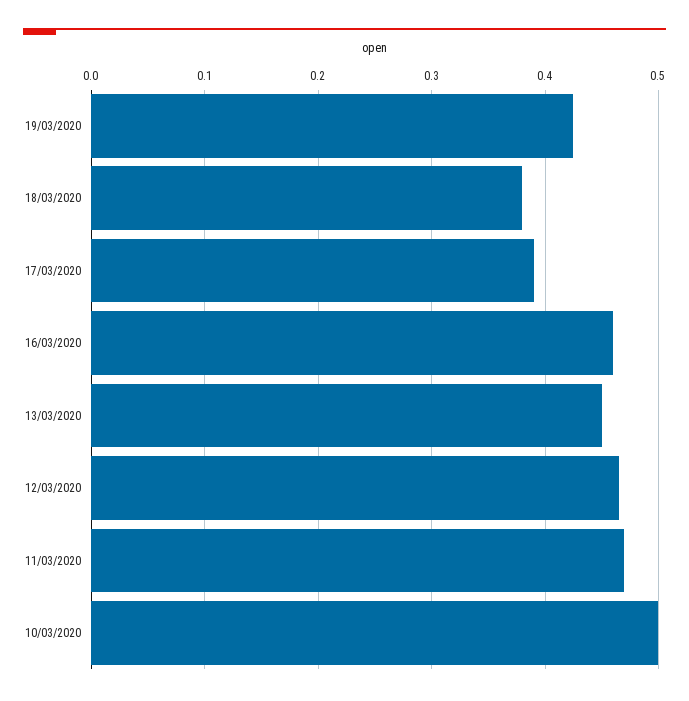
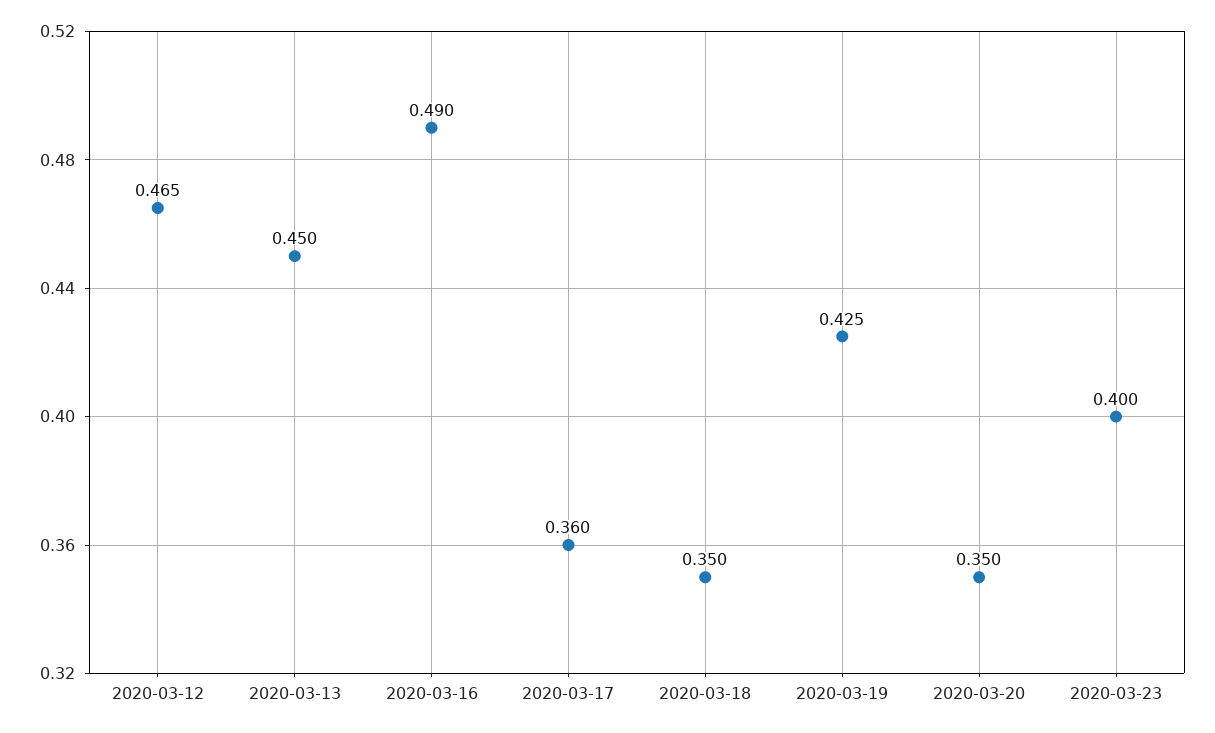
18/03/2020: 0.38 -> 0.35
17/03/2020: 0.39 -> 0.36
16/03/2020: 0.46 -> 0.49
11/03/2020: 0.47 -> none
10/03/2020: 0.5 -> none
2020-03-20: none -> 0.35
2020-03-23: none -> 0.4

